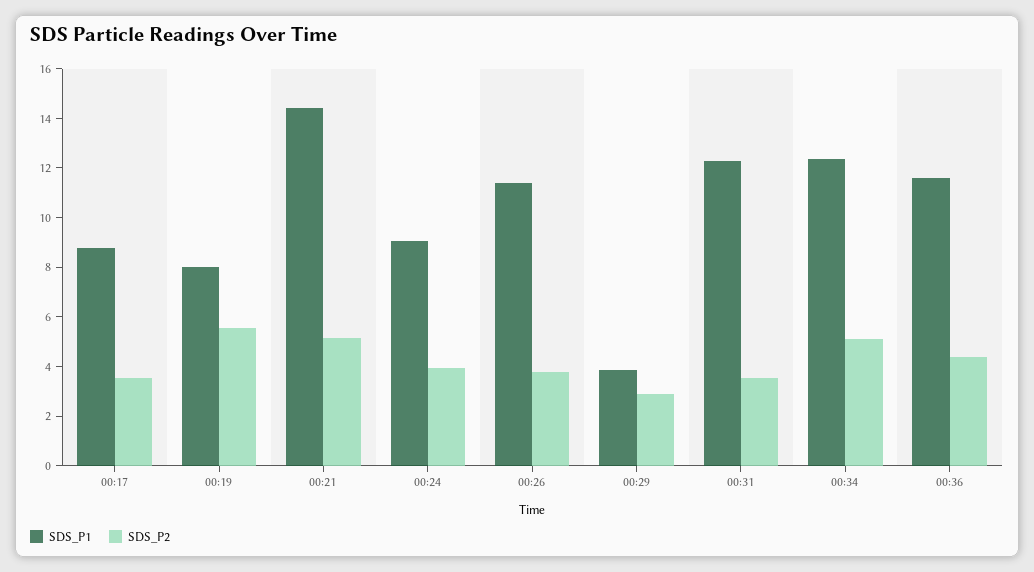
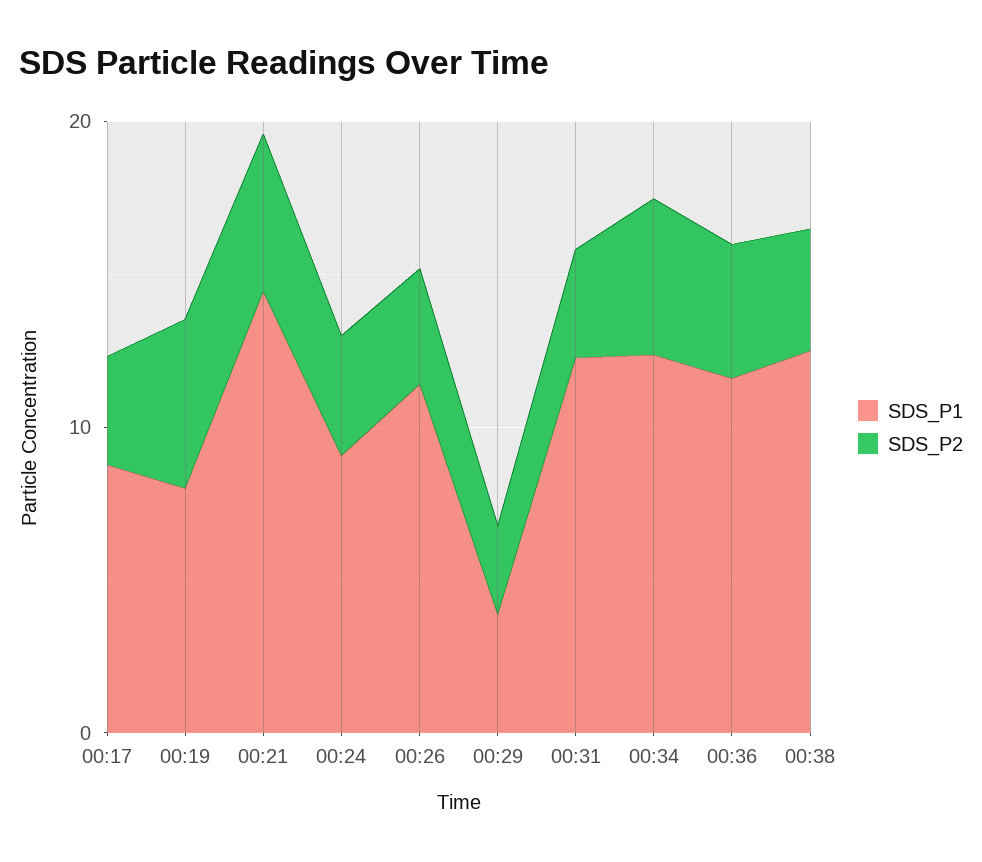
SDS_P1, 00:38: none -> 12
SDS_P2, 00:38: none -> 4

